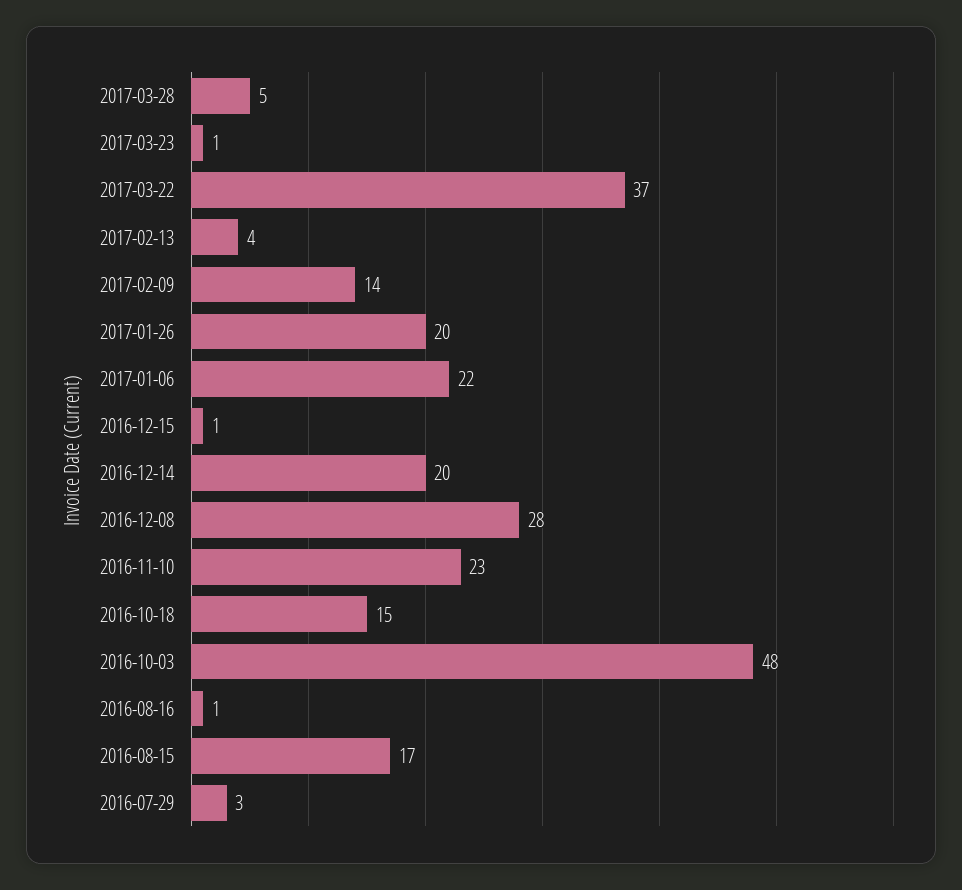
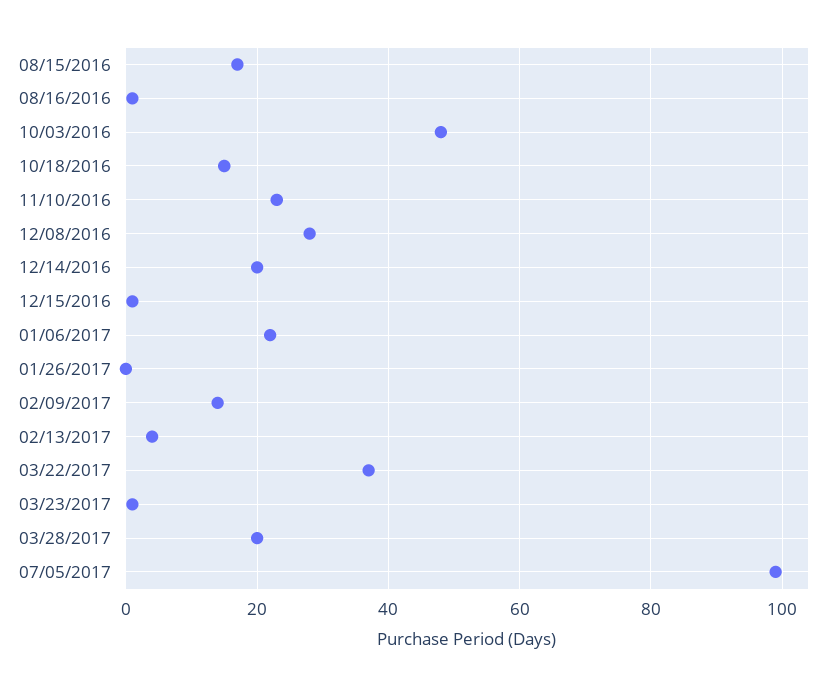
2017-03-28: 5 -> 20
2017-01-26: 20 -> 0
2016-07-29: 3 -> none
07/05/2017: none -> 100

